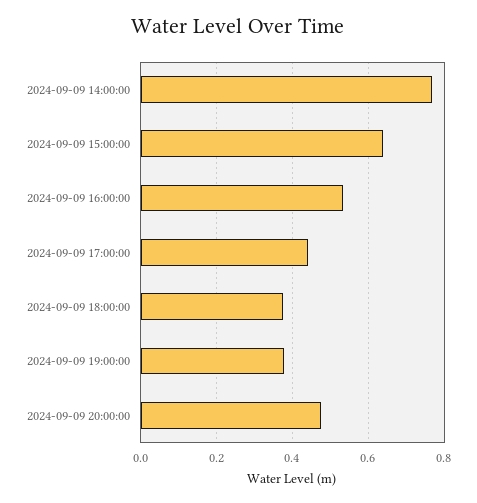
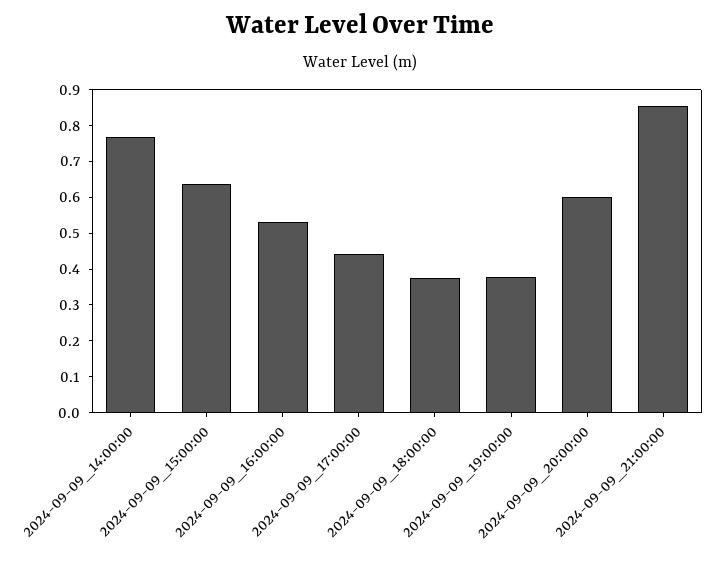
2024-09-09 20:00:00: 0.48 -> 0.6
2024-09-09_21:00:00: none -> 0.85

